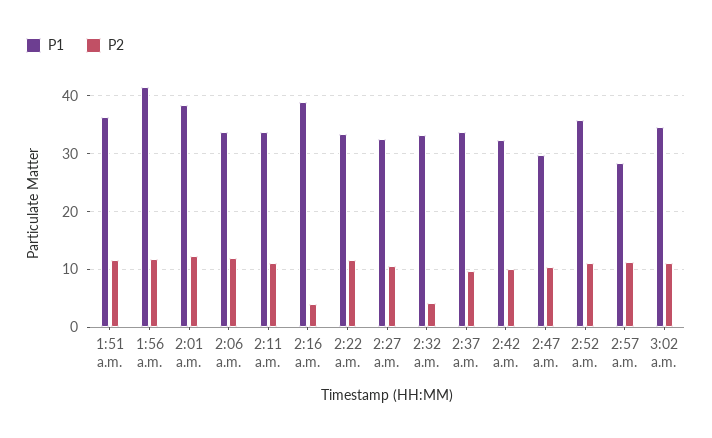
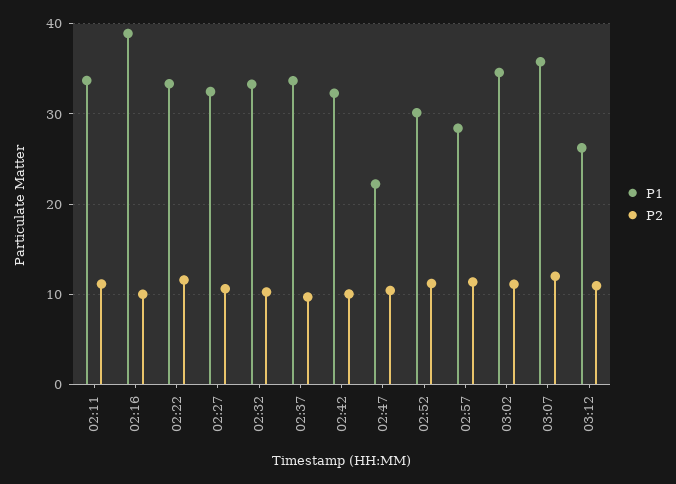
P1, 1:51 a.m.: 36 -> none
P2, 1:51 a.m.: 12 -> none
P1, 1:56 a.m.: 42 -> none
P2, 1:56 a.m.: 12 -> none
P1, 2:01 a.m.: 38 -> none
P2, 2:01 a.m.: 12 -> none
P1, 2:06 a.m.: 34 -> none
P2, 2:06 a.m.: 12 -> none
P2, 2:16 a.m.: 4 -> 10
P2, 2:32 a.m.: 4 -> 10
P1, 2:47 a.m.: 30 -> 22
P1, 2:52 a.m.: 36 -> 30
P1, 03:07: none -> 36
P2, 03:07: none -> 12
P1, 03:12: none -> 26
P2, 03:12: none -> 11

